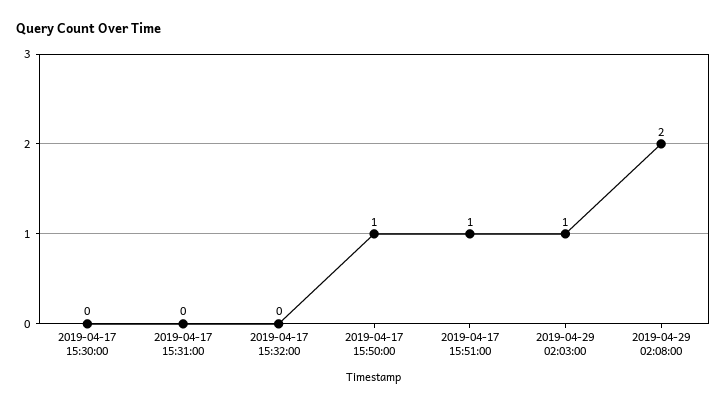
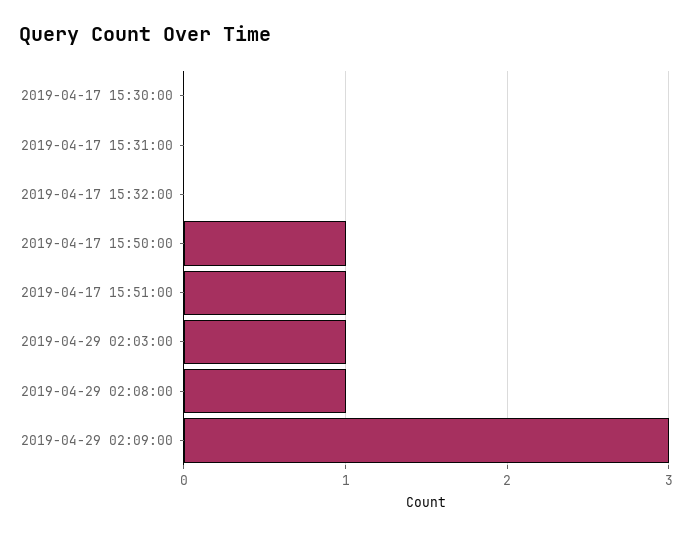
2019-04-29 02:08:00: 2 -> 1
2019-04-29 02:09:00: none -> 3

